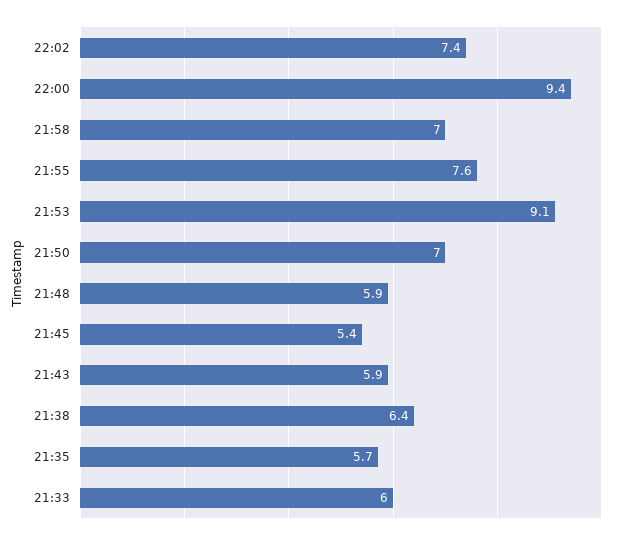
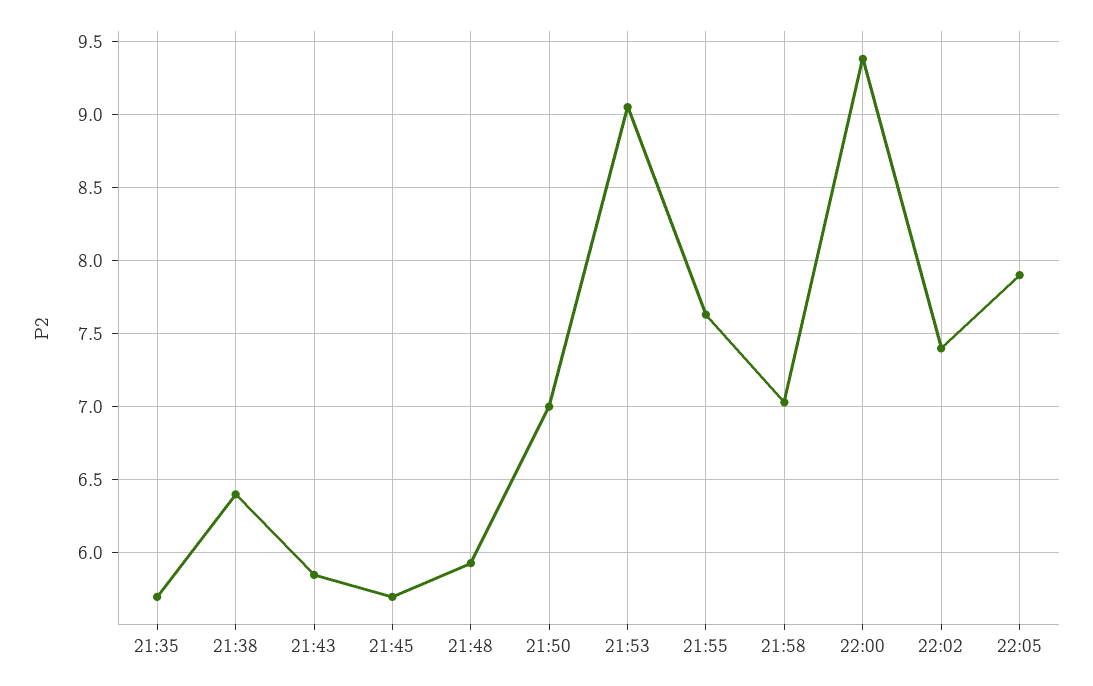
21:45: 5.4 -> 5.7
21:33: 6 -> none
22:05: none -> 7.9

